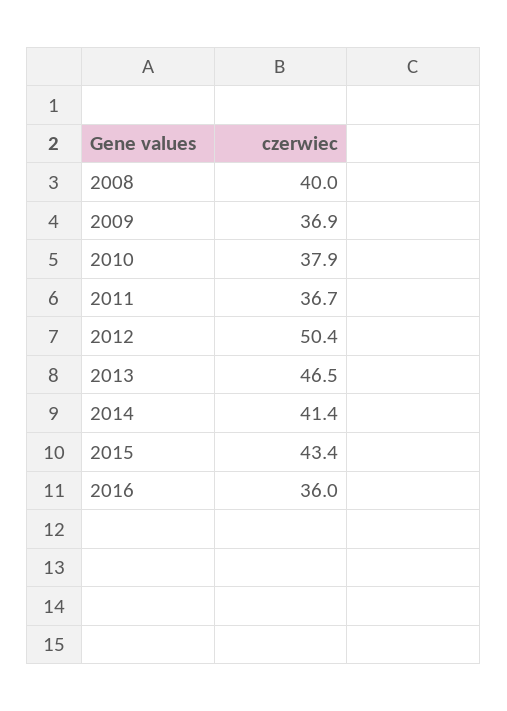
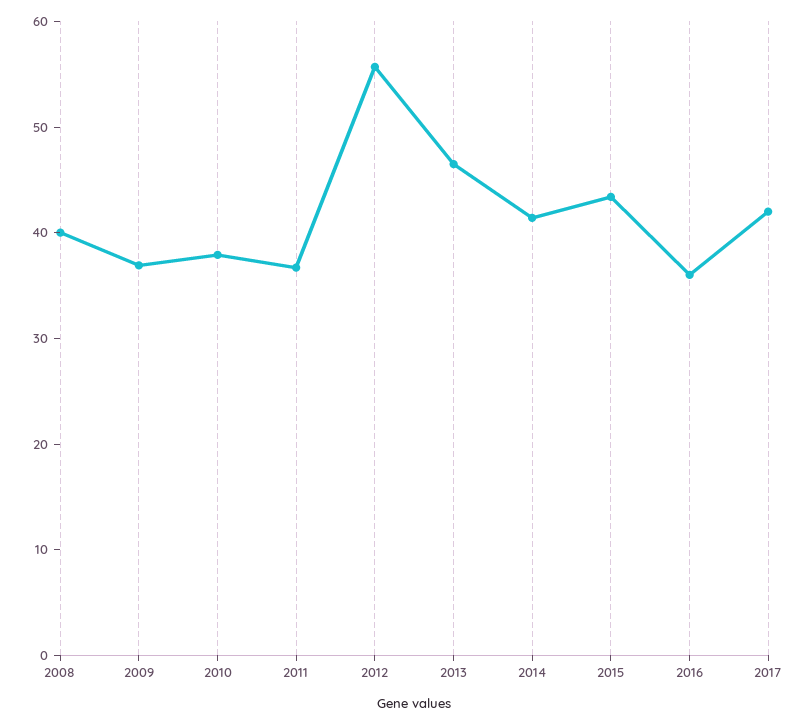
2012: 50.4 -> 56
2017: none -> 42

